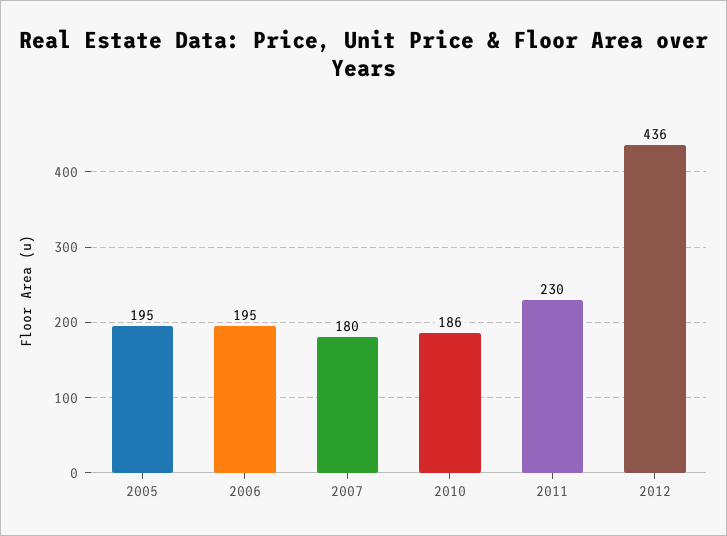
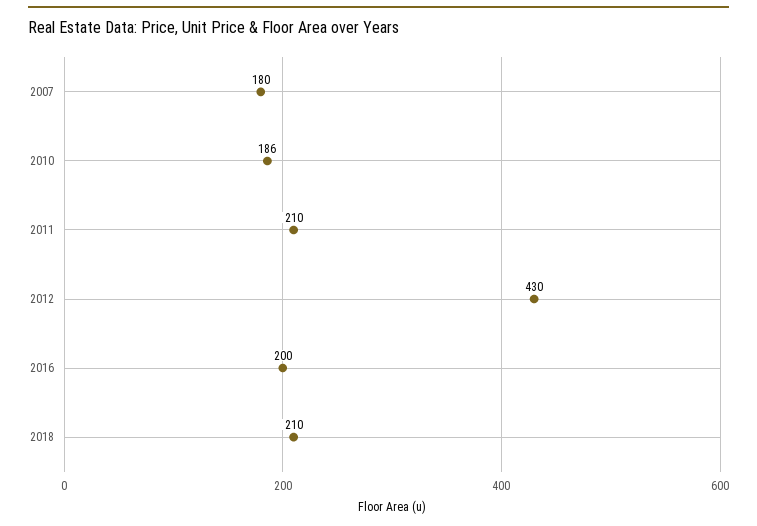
2005: 195 -> none
2006: 195 -> none
2011: 230 -> 210
2012: 436 -> 430
2016: none -> 200
2018: none -> 210

